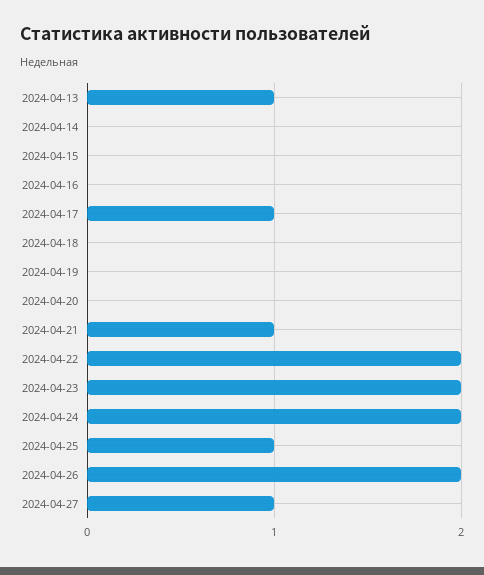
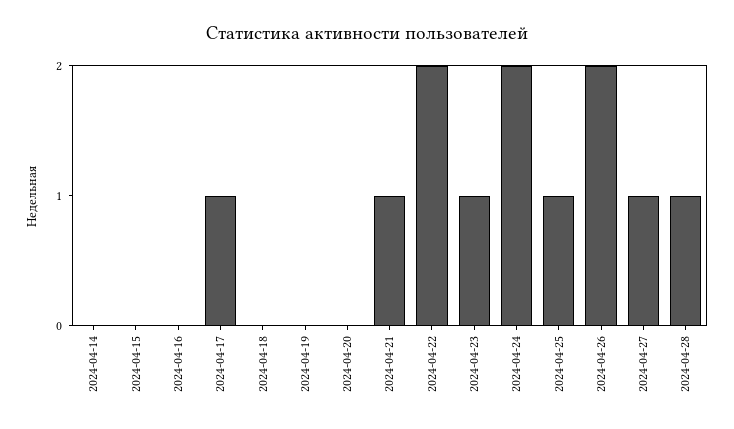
2024-04-13: 1 -> none
2024-04-23: 2 -> 1
2024-04-28: none -> 1

